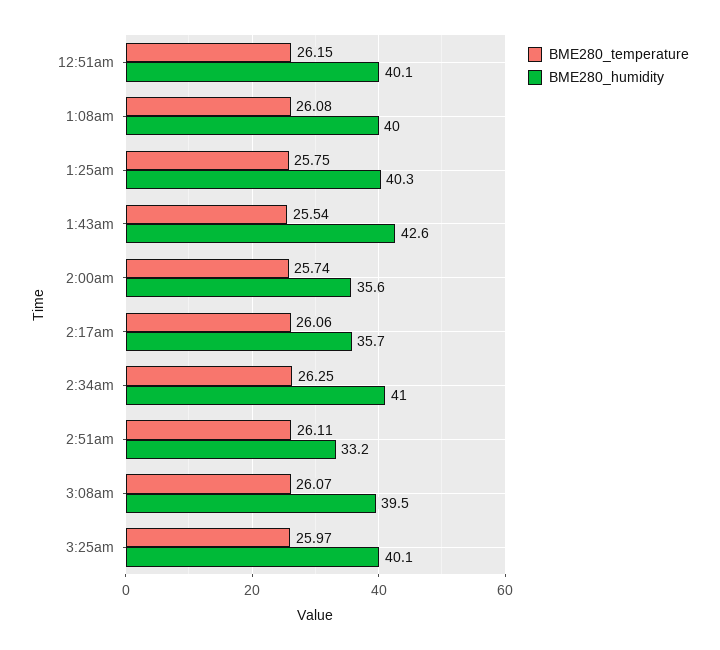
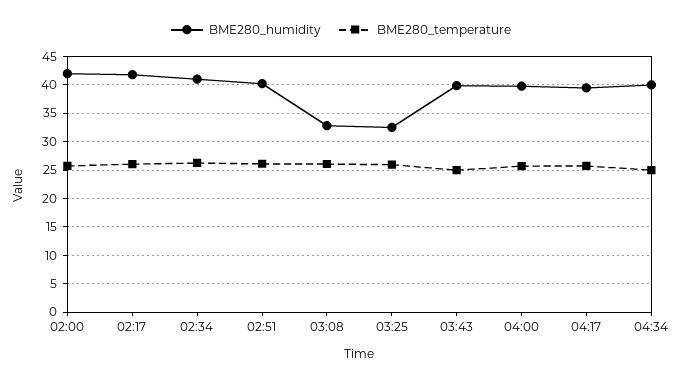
BME280_temperature, 12:51am: 26.15 -> none
BME280_humidity, 12:51am: 40.1 -> none
BME280_temperature, 1:08am: 26.08 -> none
BME280_humidity, 1:08am: 40 -> none
BME280_temperature, 1:25am: 25.75 -> none
BME280_humidity, 1:25am: 40.3 -> none
BME280_temperature, 1:43am: 25.54 -> none
BME280_humidity, 1:43am: 42.6 -> none
BME280_humidity, 2:00am: 35.6 -> 42.5
BME280_humidity, 2:17am: 35.7 -> 42.5
BME280_humidity, 2:51am: 33.2 -> 40
BME280_humidity, 3:08am: 39.5 -> 32.5
BME280_humidity, 3:25am: 40.1 -> 32.5
BME280_humidity, 03:43: none -> 40
BME280_temperature, 03:43: none -> 25
BME280_humidity, 04:00: none -> 40
BME280_temperature, 04:00: none -> 25
BME280_humidity, 04:17: none -> 40
BME280_temperature, 04:17: none -> 25
BME280_humidity, 04:34: none -> 40
BME280_temperature, 04:34: none -> 25

